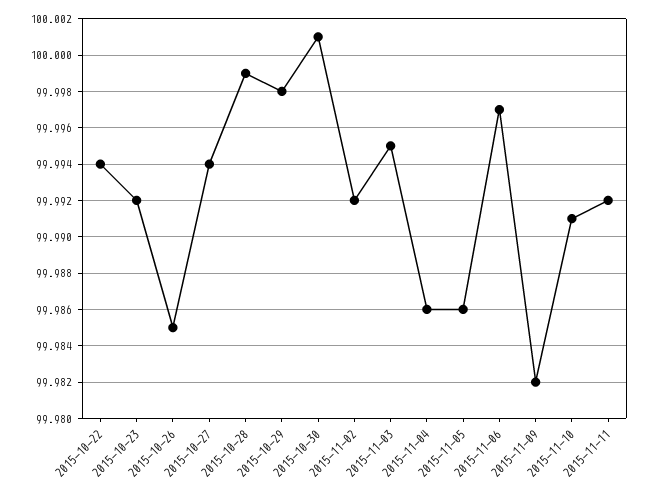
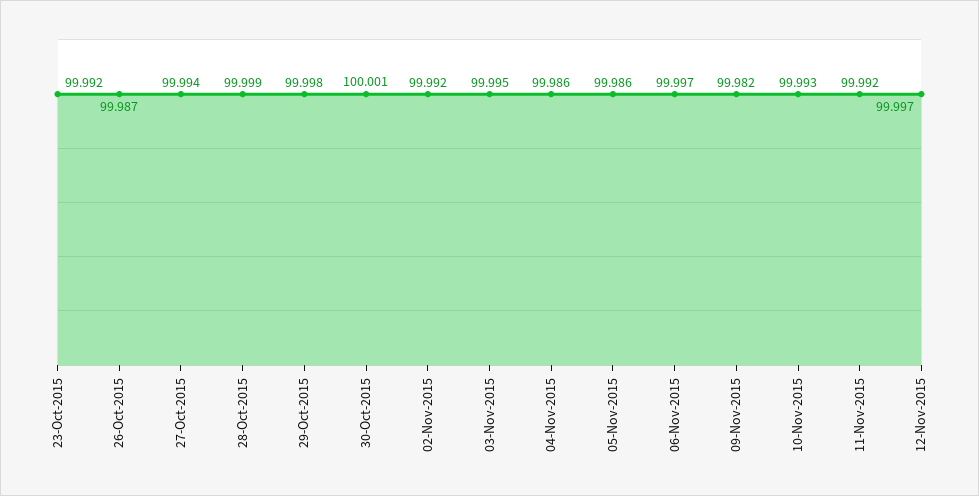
2015-10-22: 99.994 -> none
2015-10-26: 99.985 -> 99.987
2015-11-10: 99.991 -> 99.993
12-Nov-2015: none -> 99.997

